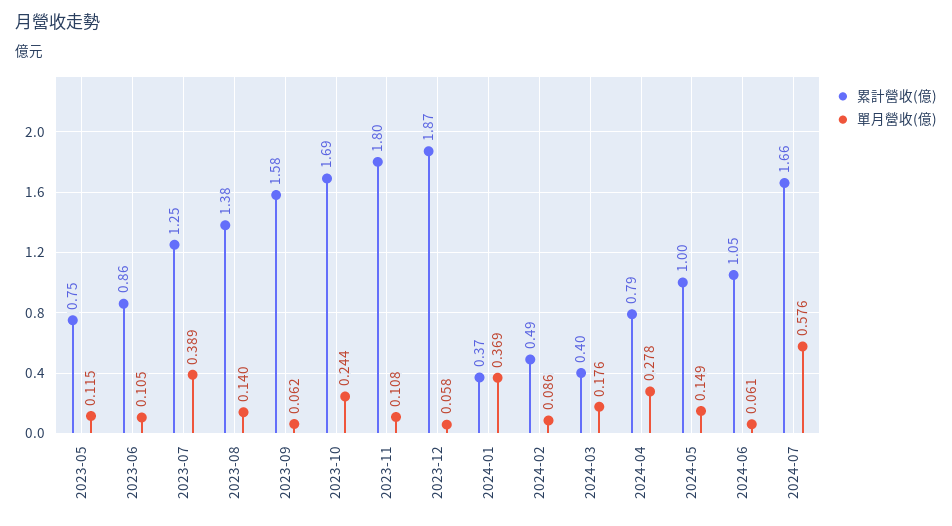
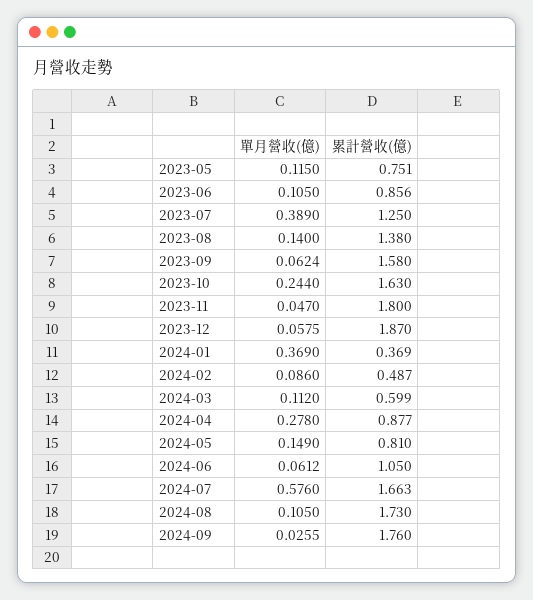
累計營收(億), 2023-10: 1.69 -> 1.63
單月營收(億), 2023-11: 0.108 -> 0.047
累計營收(億), 2024-03: 0.4 -> 0.599
單月營收(億), 2024-03: 0.176 -> 0.112
累計營收(億), 2024-04: 0.79 -> 0.877
累計營收(億), 2024-05: 1 -> 0.81
單月營收(億), 2024-08: none -> 0.105
累計營收(億), 2024-08: none -> 1.73
單月營收(億), 2024-09: none -> 0.0255
累計營收(億), 2024-09: none -> 1.76

